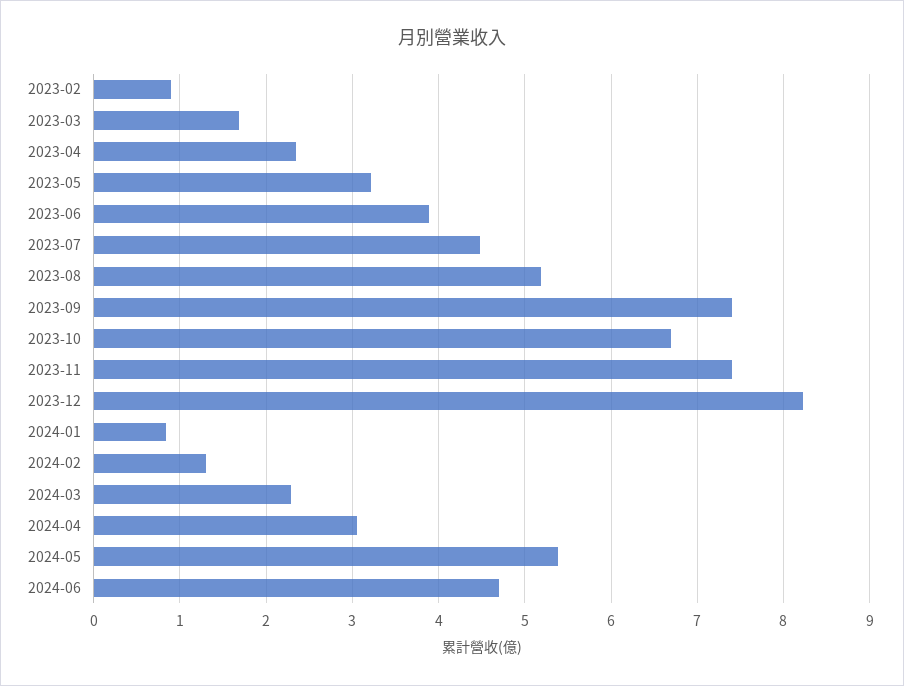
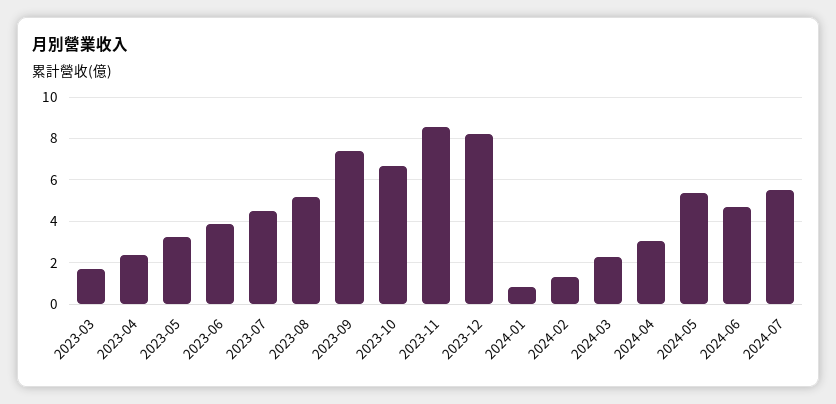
2023-02: 0.9 -> none
2023-11: 7.4 -> 8.5
2024-07: none -> 5.5

